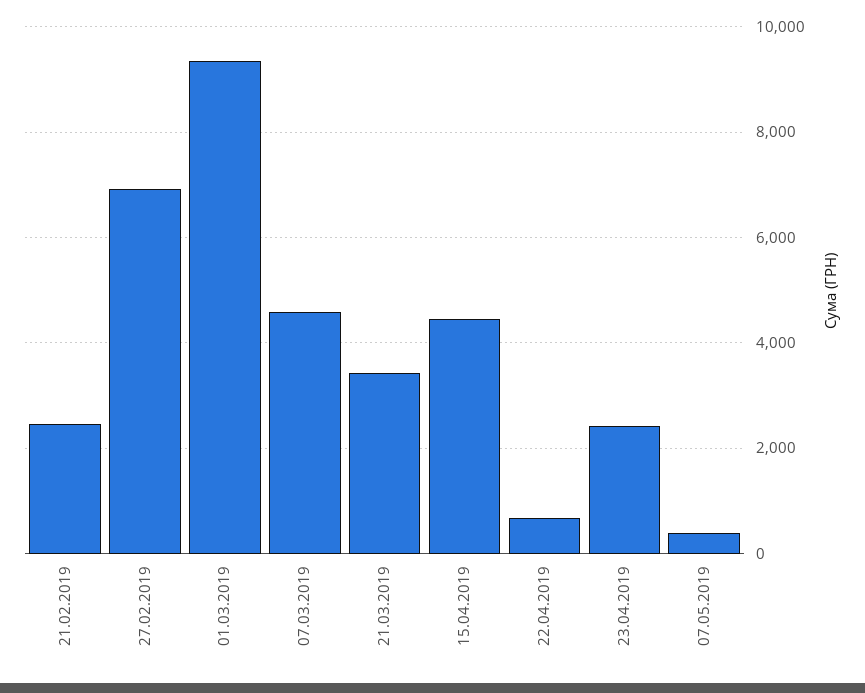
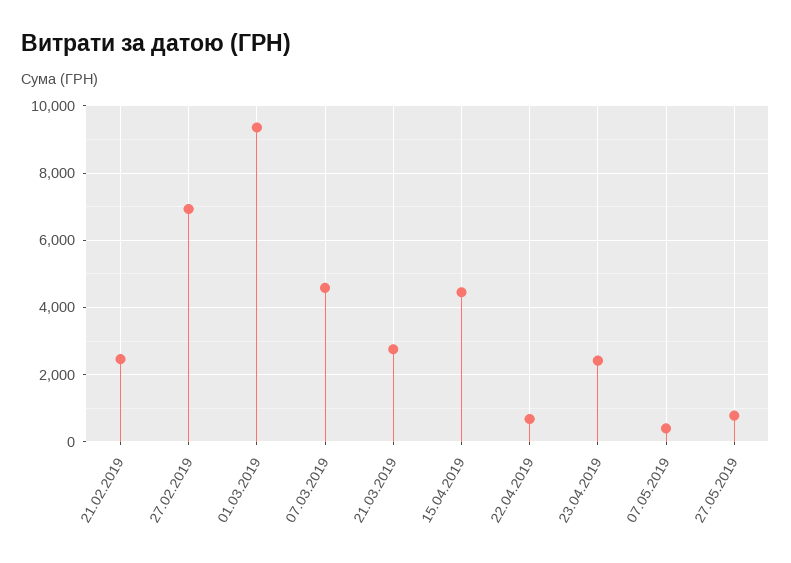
21.03.2019: 3400 -> 2800
27.05.2019: none -> 800

